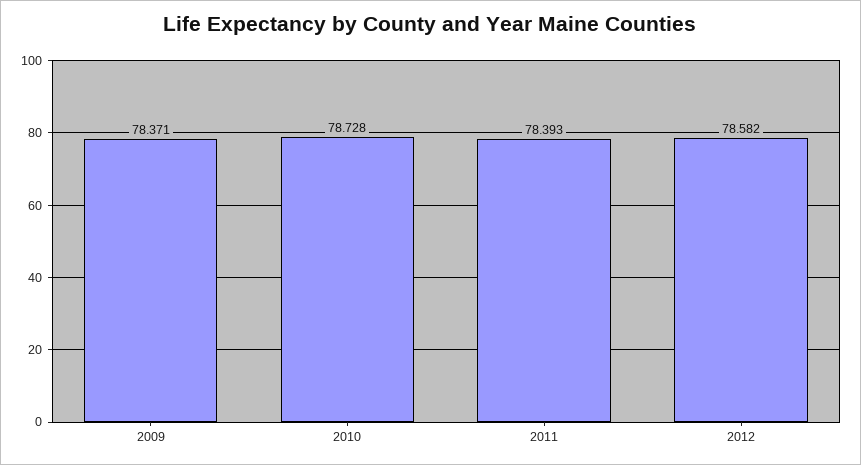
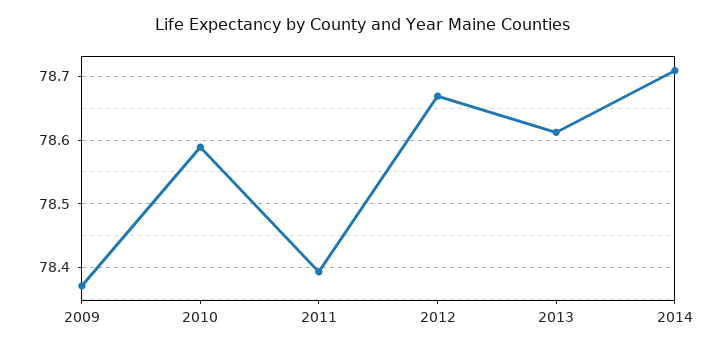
2010: 78.728 -> 78.59
2012: 78.582 -> 78.67
2013: none -> 78.61
2014: none -> 78.71

